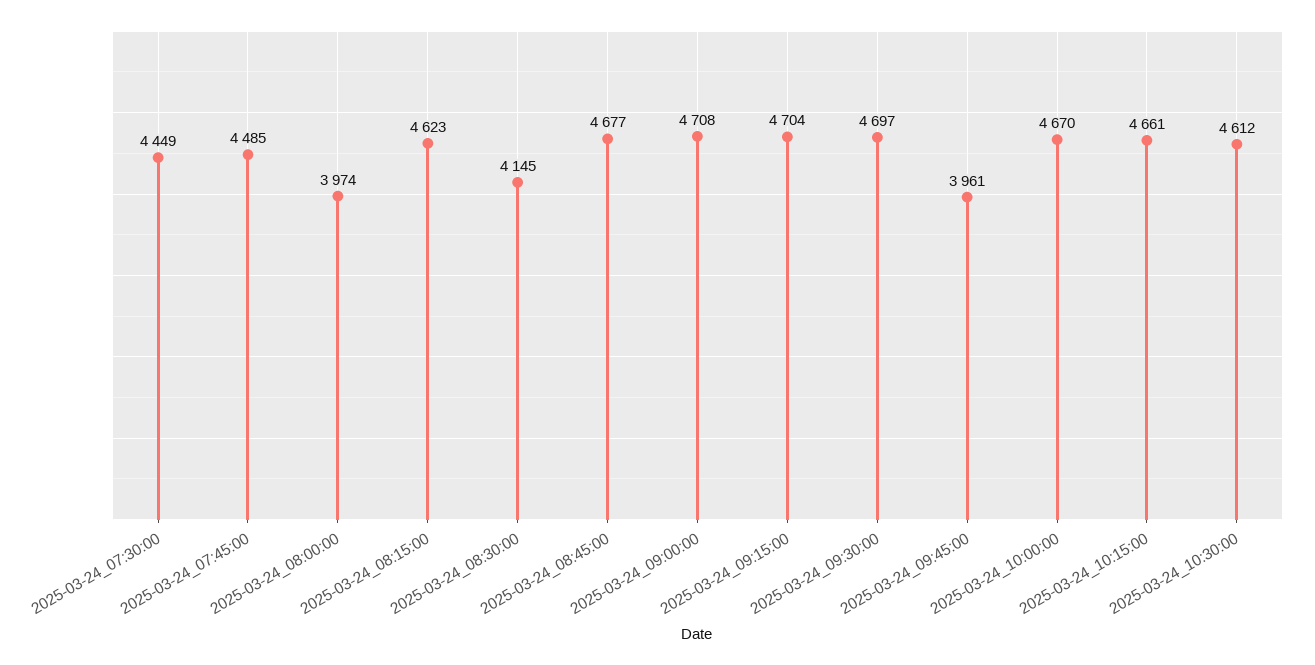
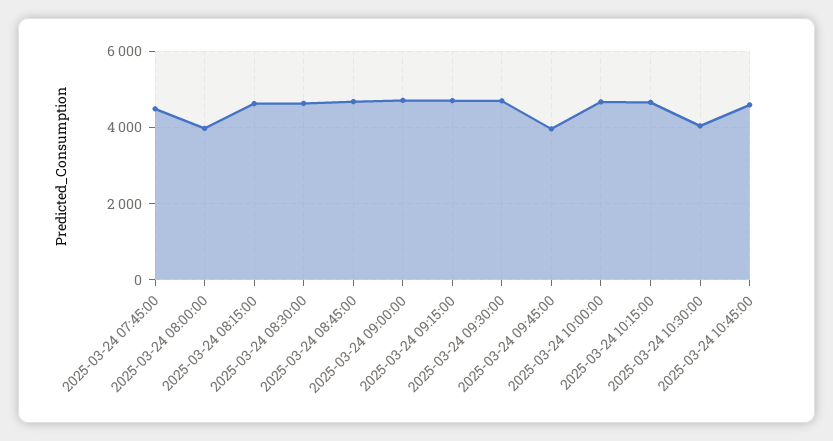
2025-03-24_07:30:00: 4449 -> none
2025-03-24_08:30:00: 4145 -> 4600
2025-03-24_10:30:00: 4612 -> 4000
2025-03-24 10:45:00: none -> 4600

